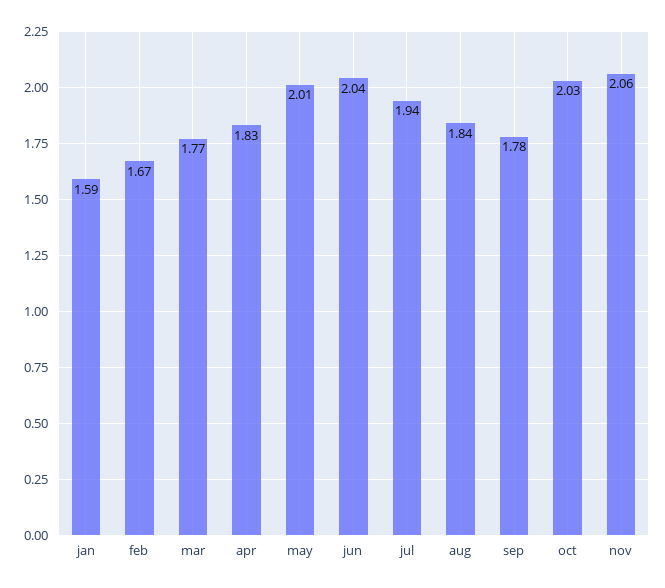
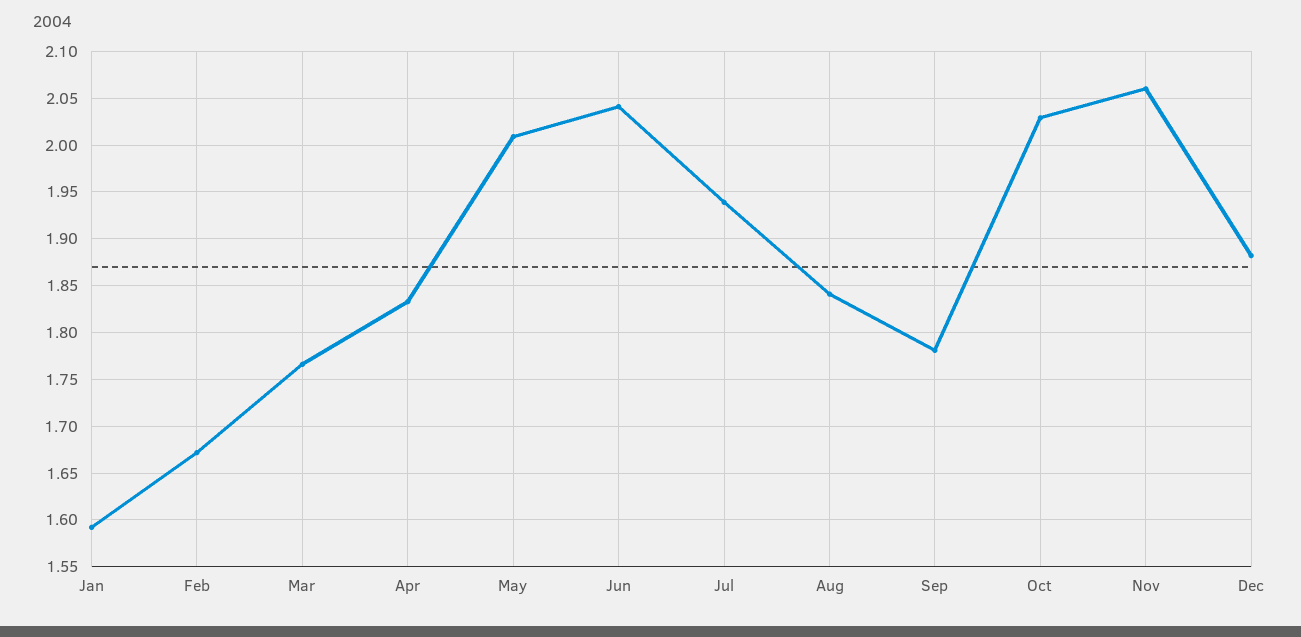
Dec: none -> 1.88

